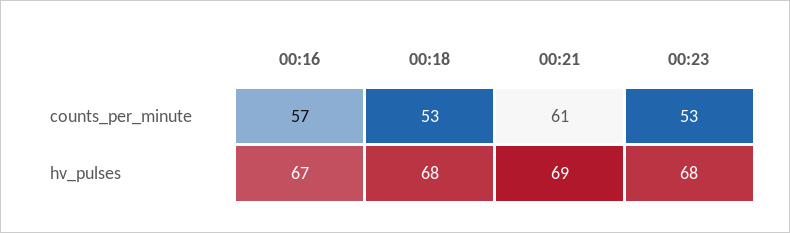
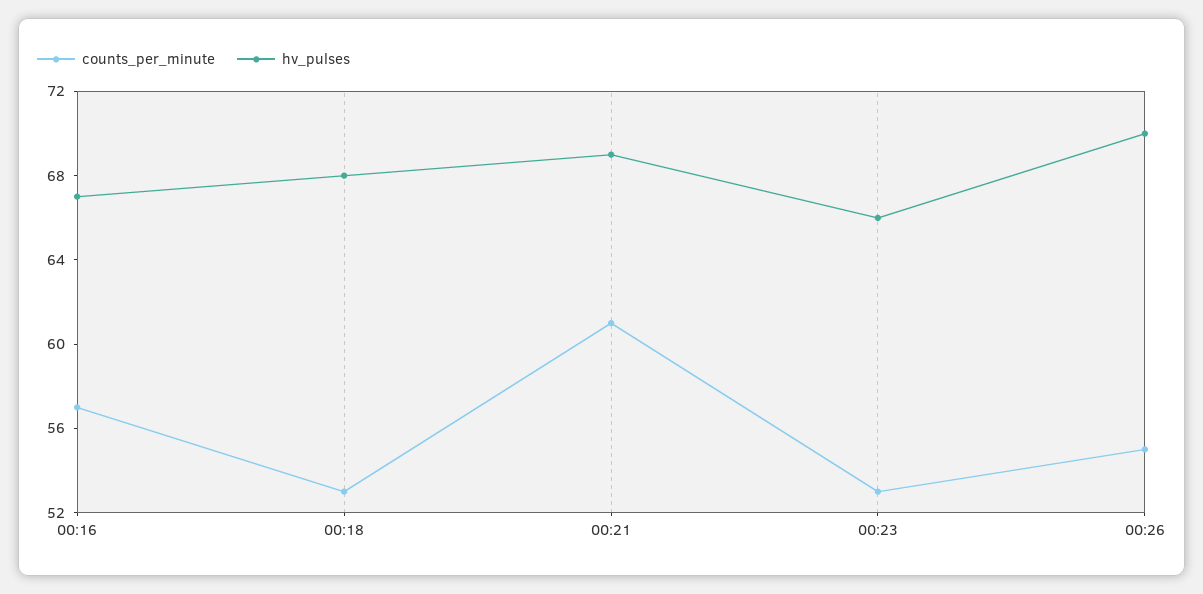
hv_pulses, 00:23: 68 -> 66
counts_per_minute, 00:26: none -> 55
hv_pulses, 00:26: none -> 70

